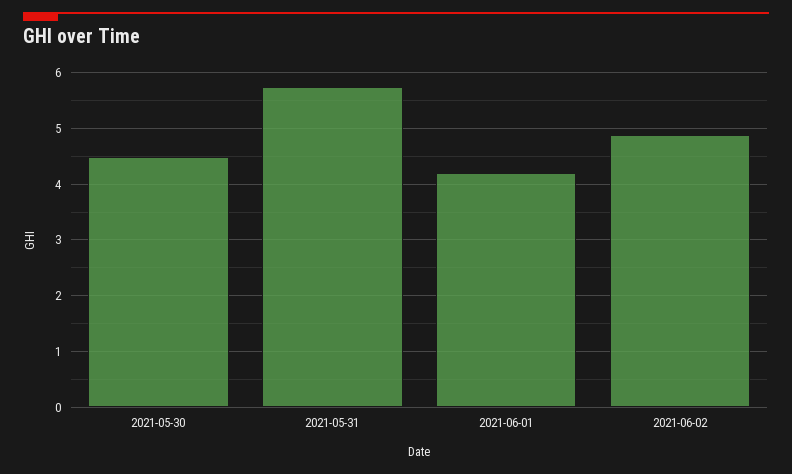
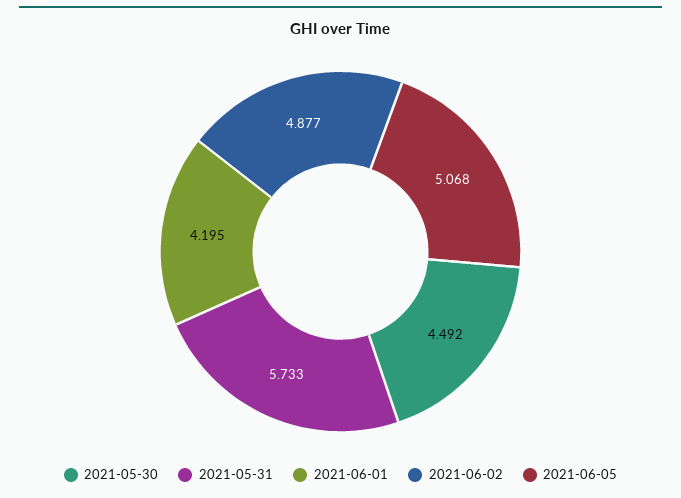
2021-06-05: none -> 5.068

